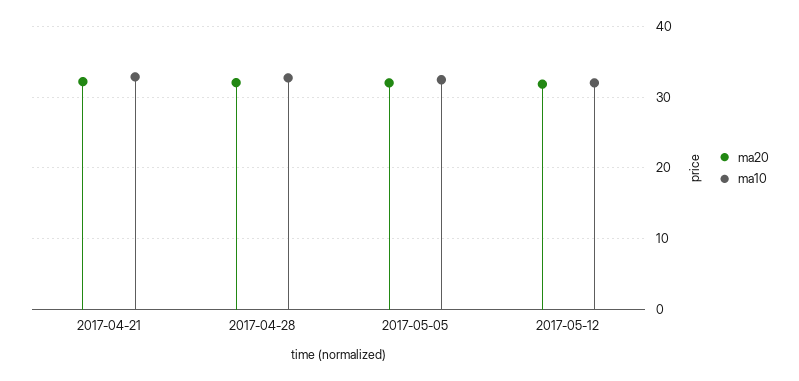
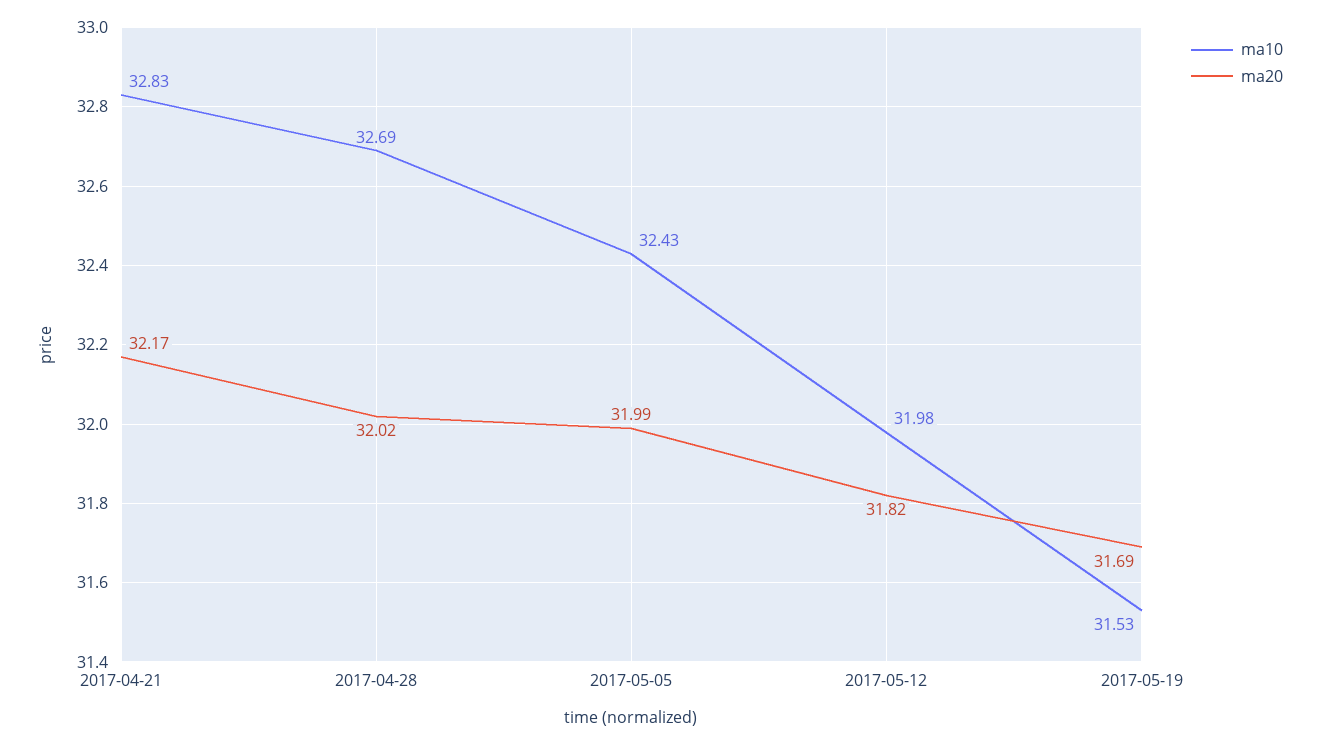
ma10, 2017-05-19: none -> 31.53
ma20, 2017-05-19: none -> 31.69

